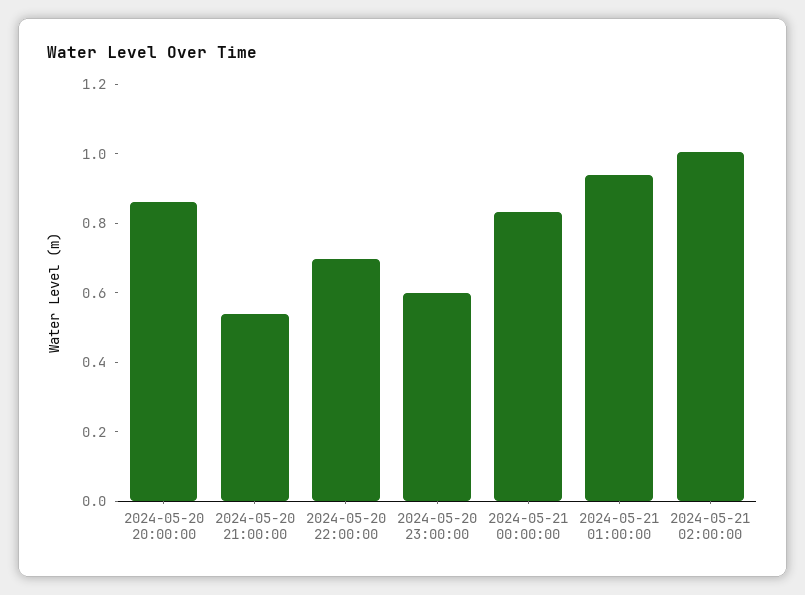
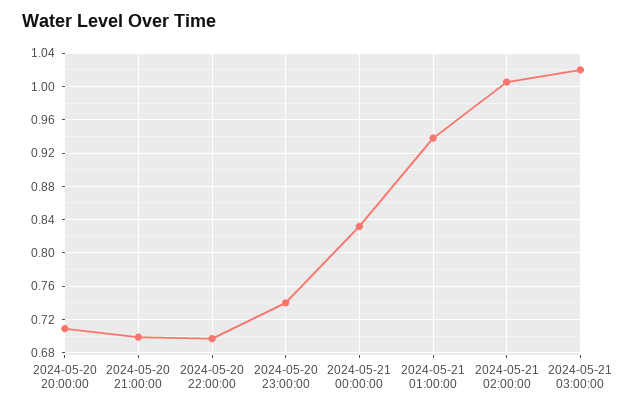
2024-05-20 20:00:00: 0.85 -> 0.71
2024-05-20 21:00:00: 0.55 -> 0.7
2024-05-20 23:00:00: 0.6 -> 0.74
2024-05-21 03:00:00: none -> 1.02

